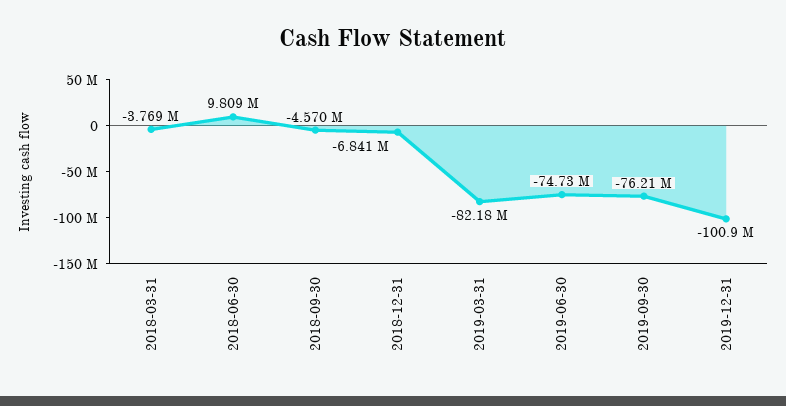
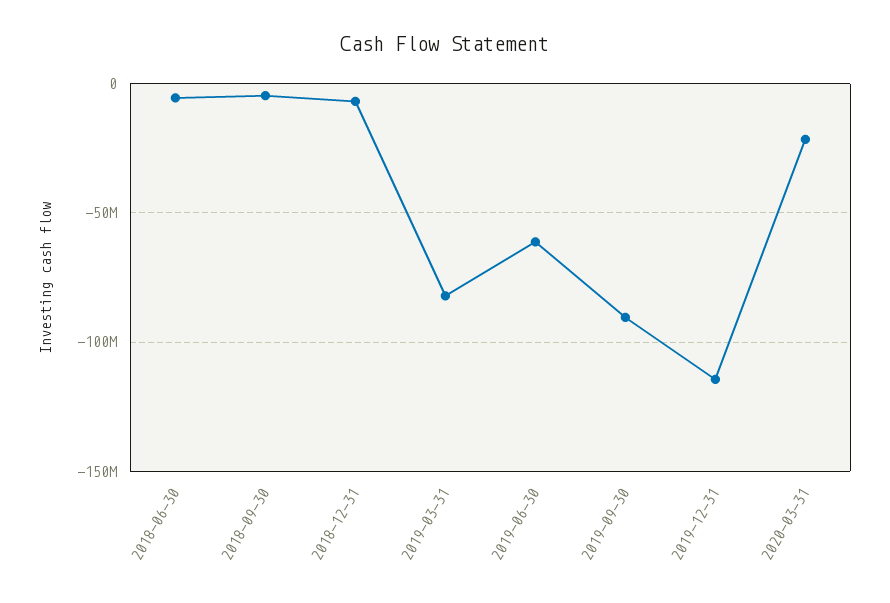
2018-03-31: -3769000 -> none
2018-06-30: 9809000 -> -5000000
2019-06-30: -74730000 -> -60000000
2019-09-30: -76210000 -> -90000000
2019-12-31: -100900000 -> -115000000
2020-03-31: none -> -20000000

